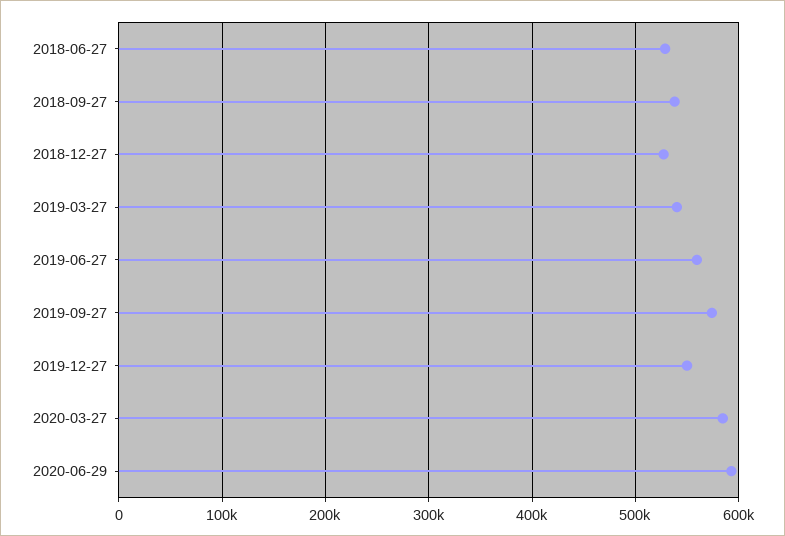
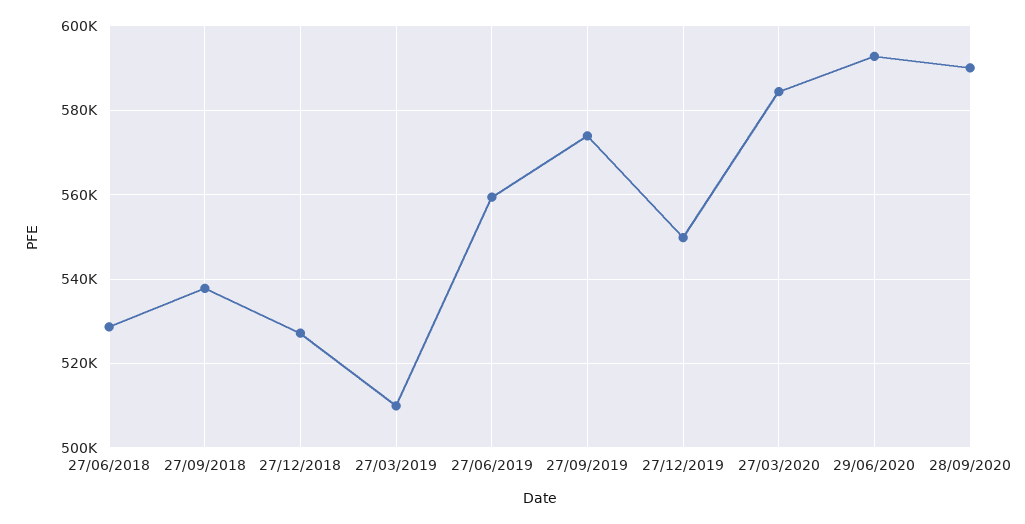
2019-03-27: 540000 -> 510000
28/09/2020: none -> 590000

